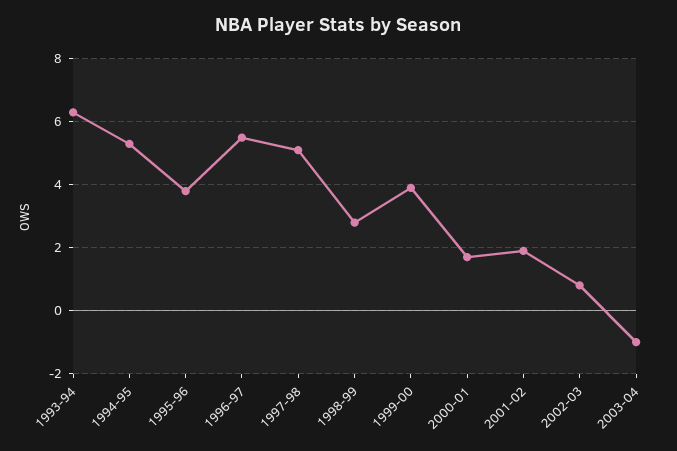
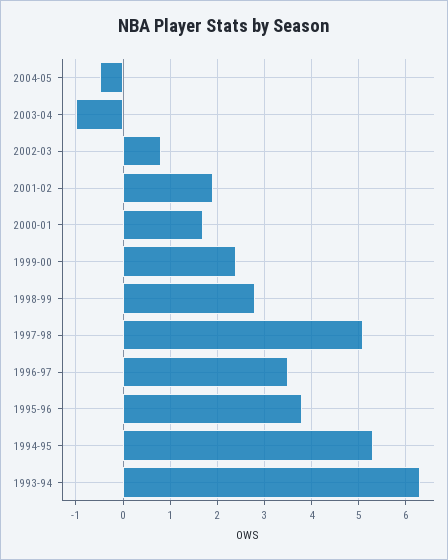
1996-97: 5.5 -> 3.5
1999-00: 4 -> 2.5
2004-05: none -> -0.5

